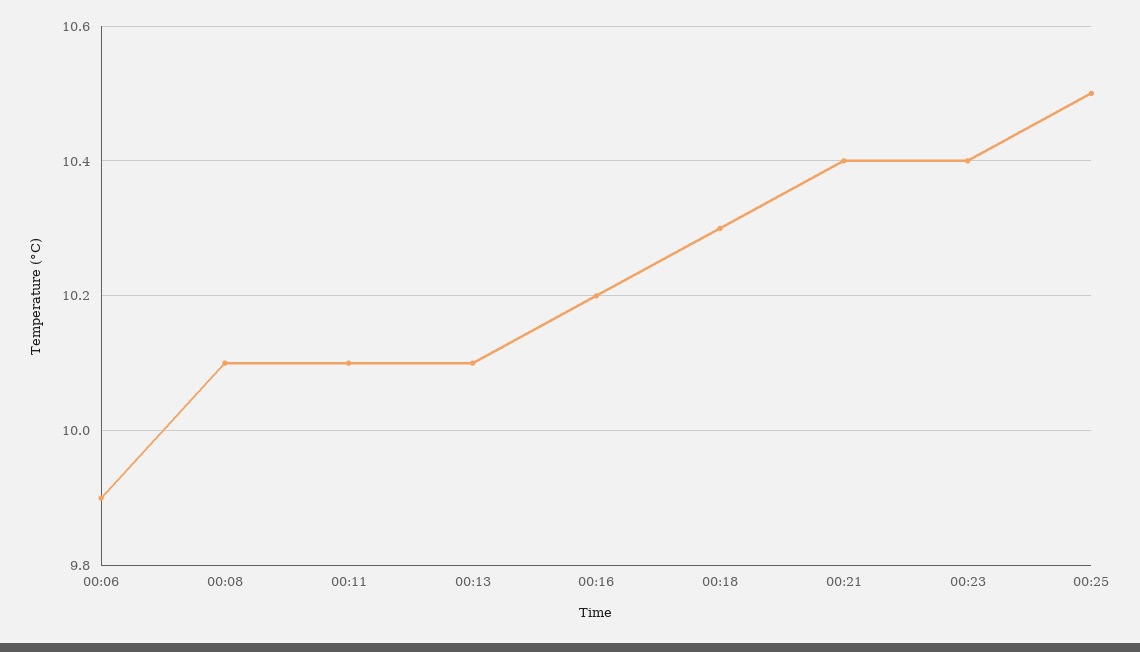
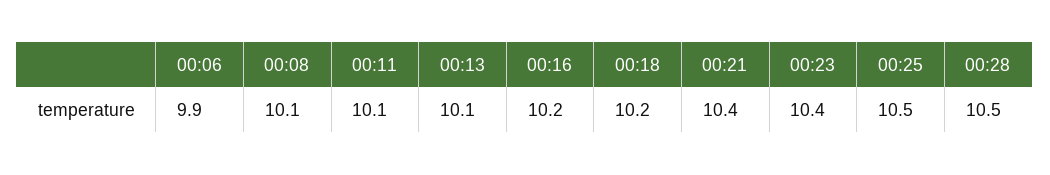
00:18: 10.3 -> 10.2
00:28: none -> 10.5

